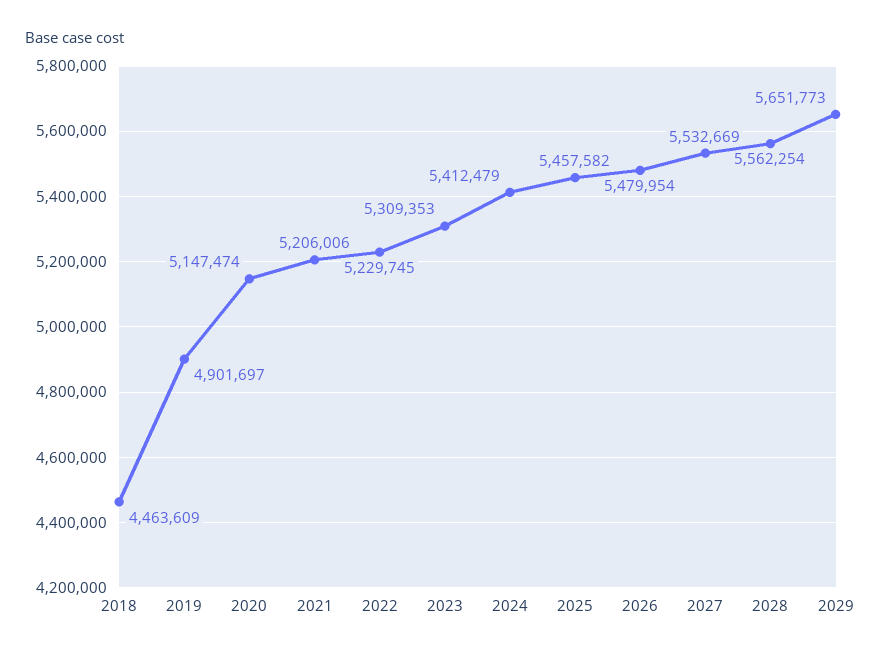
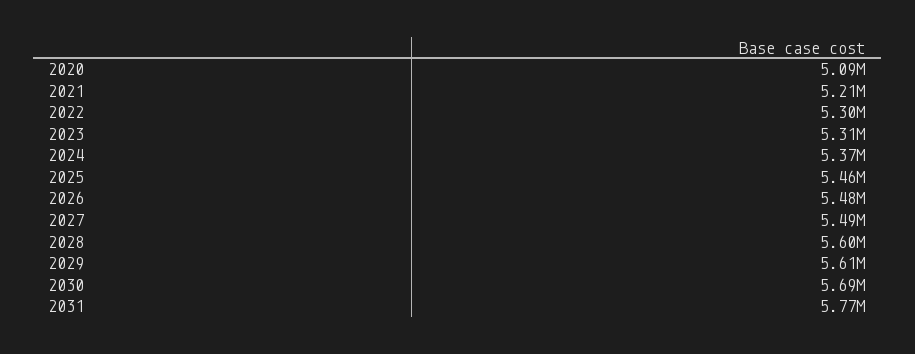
2018: 4463609 -> none
2019: 4901697 -> none
2020: 5147474 -> 5090000
2022: 5229745 -> 5300000
2024: 5412479 -> 5370000
2027: 5532669 -> 5490000
2028: 5562254 -> 5600000
2029: 5651773 -> 5610000
2030: none -> 5690000
2031: none -> 5770000

